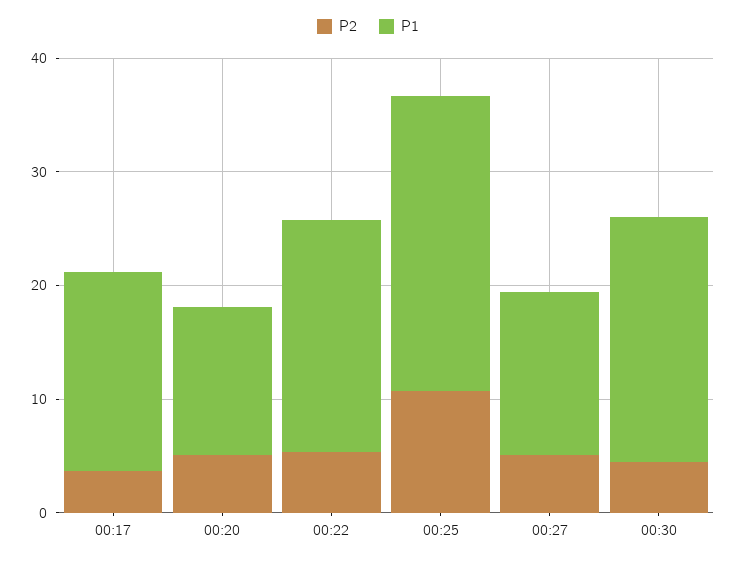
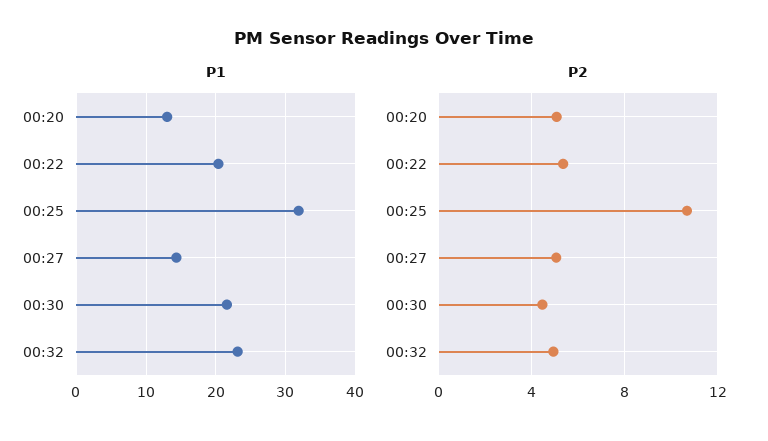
P2, 00:17: 4 -> none
P1, 00:17: 18 -> none
P1, 00:25: 26 -> 32
P1, 00:32: none -> 23
P2, 00:32: none -> 5

